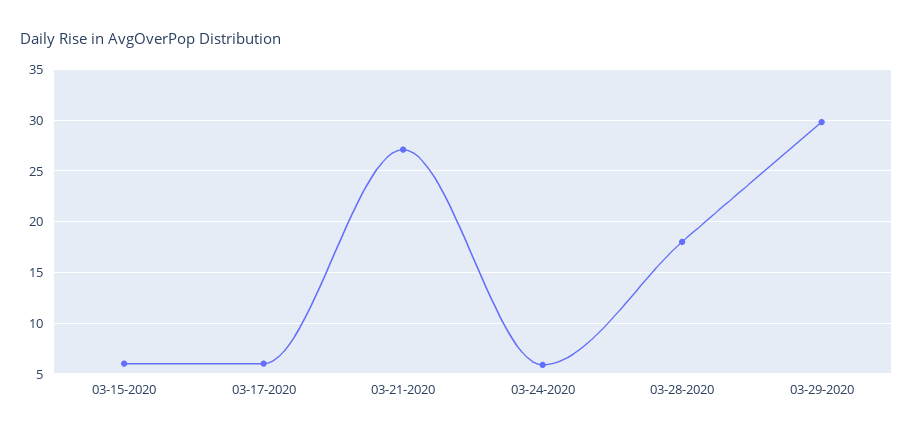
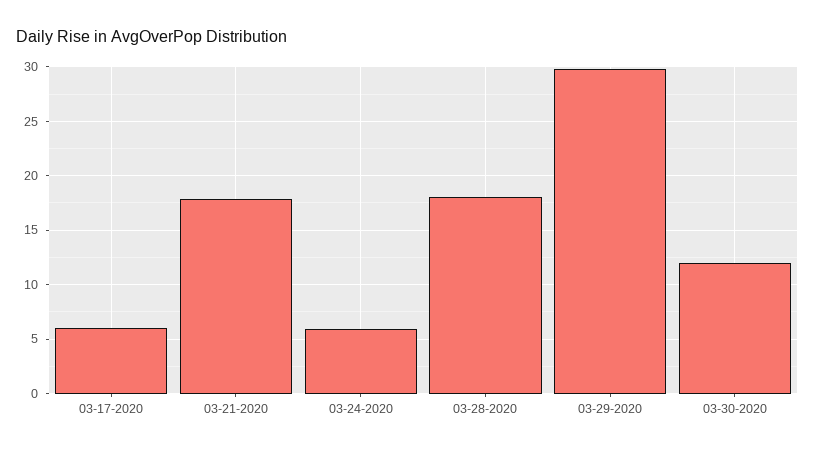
03-15-2020: 6 -> none
03-21-2020: 27 -> 18
03-30-2020: none -> 12

